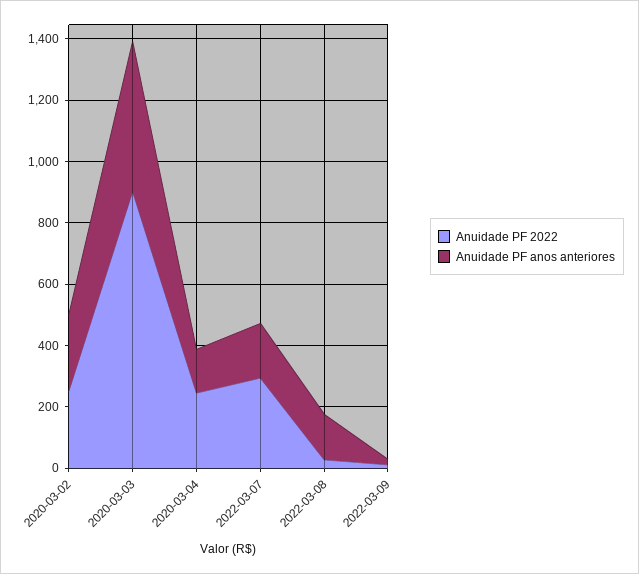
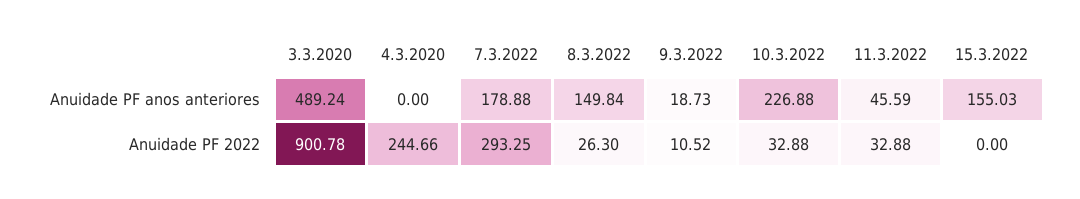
Anuidade PF 2022, 2020-03-02: 250 -> none
Anuidade PF anos anteriores, 2020-03-02: 250 -> none
Anuidade PF anos anteriores, 2020-03-04: 150 -> 0
Anuidade PF anos anteriores, 10.3.2022: none -> 226.88
Anuidade PF anos anteriores, 11.3.2022: none -> 45.59
Anuidade PF anos anteriores, 15.3.2022: none -> 155.03
Anuidade PF 2022, 10.3.2022: none -> 32.88
Anuidade PF 2022, 11.3.2022: none -> 32.88
Anuidade PF 2022, 15.3.2022: none -> 0

